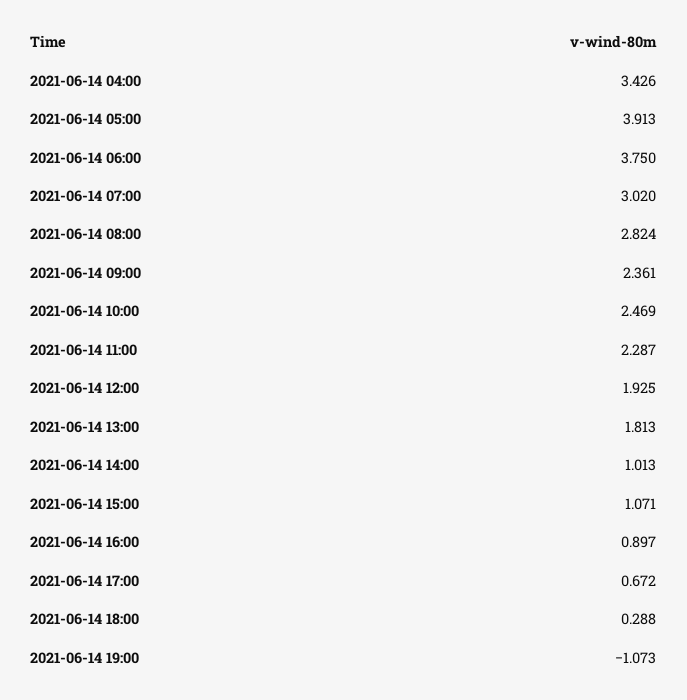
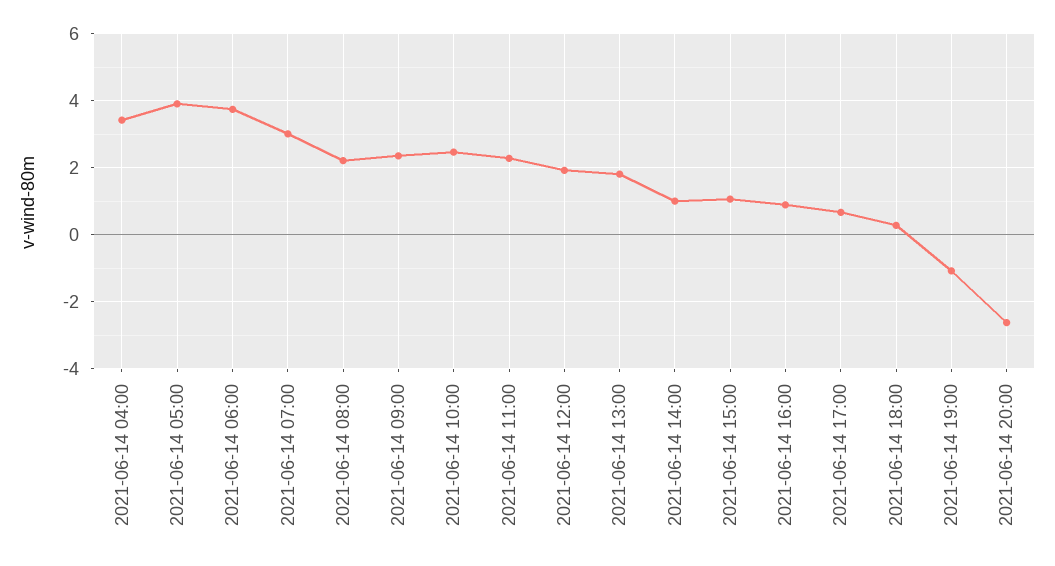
2021-06-14 08:00: 2.824 -> 2.2
2021-06-14 20:00: none -> -2.6

